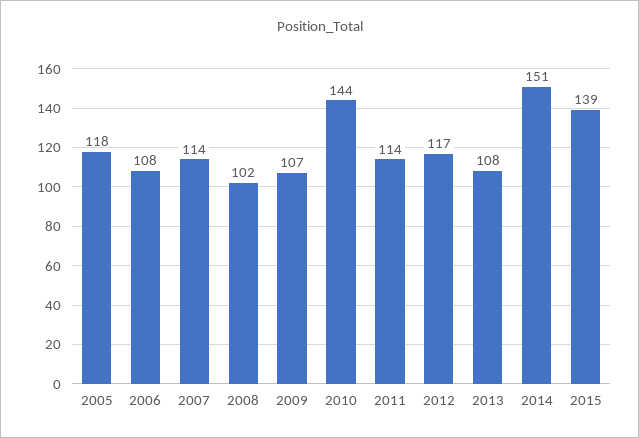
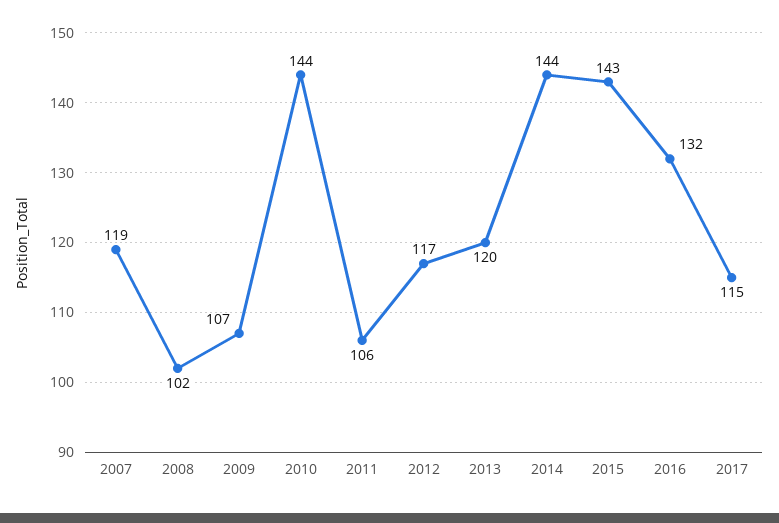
2005: 118 -> none
2006: 108 -> none
2007: 114 -> 119
2011: 114 -> 106
2013: 108 -> 120
2014: 151 -> 144
2015: 139 -> 143
2016: none -> 132
2017: none -> 115

